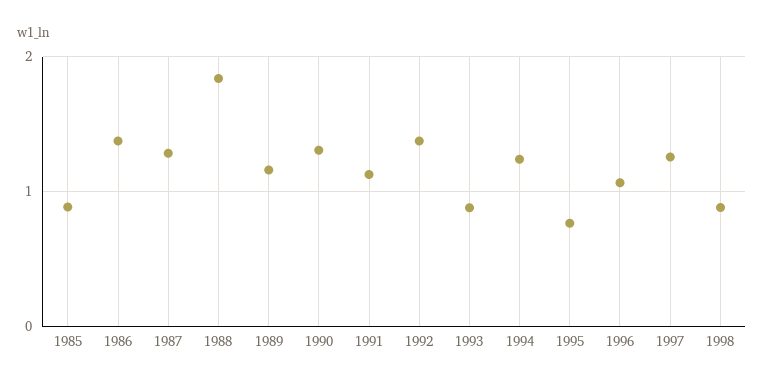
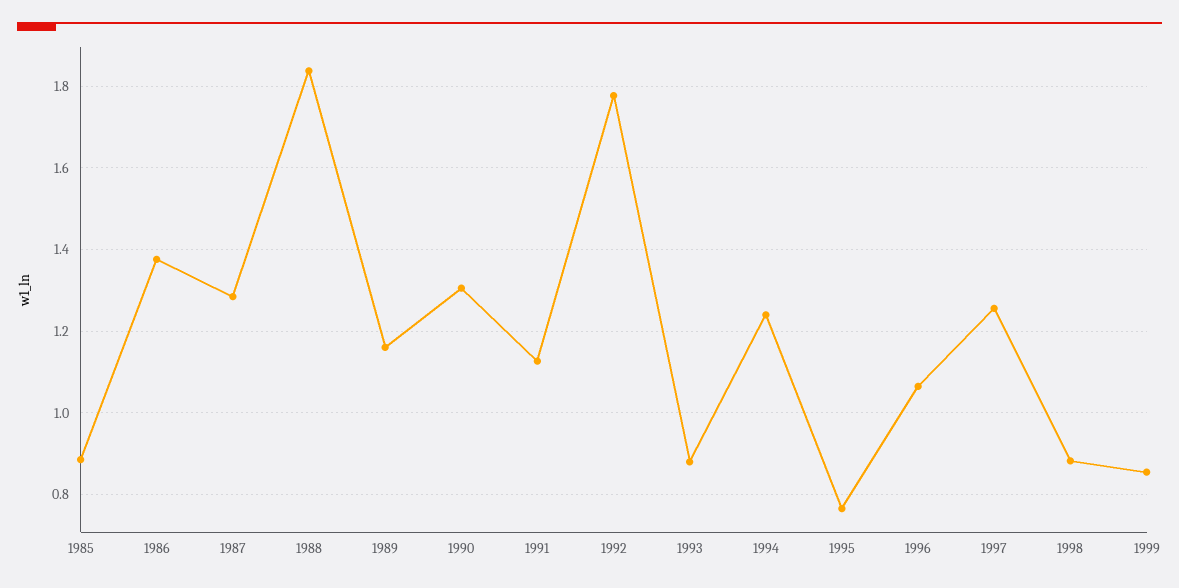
1992: 1.4 -> 1.78
1999: none -> 0.86

